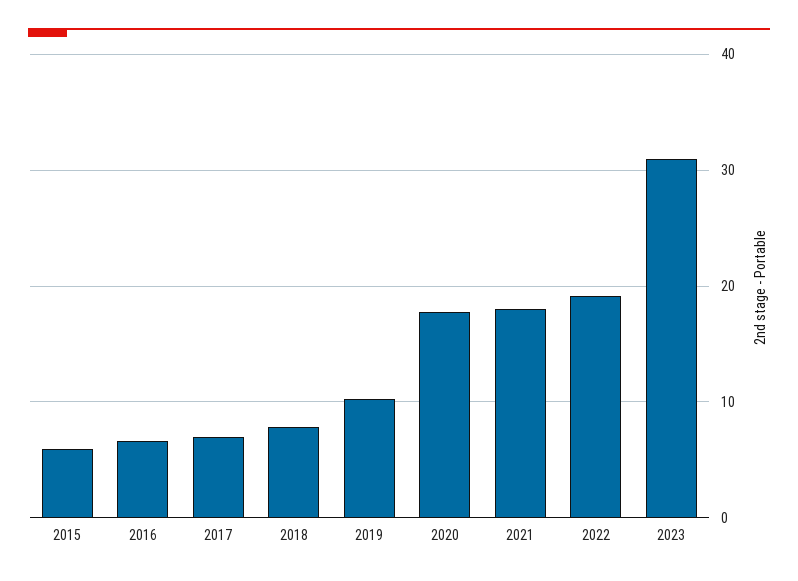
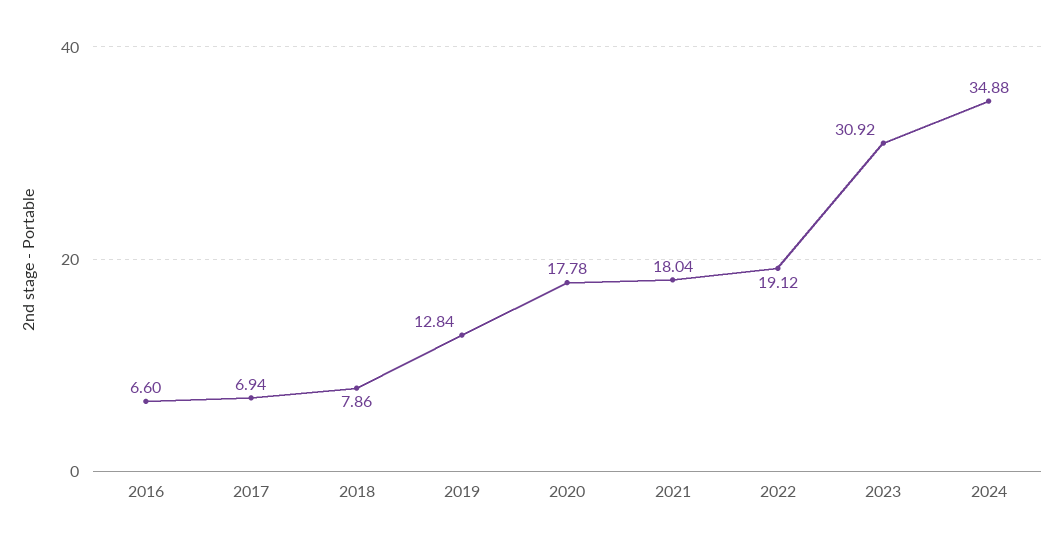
2015: 6 -> none
2019: 10 -> 12.84
2024: none -> 34.88

